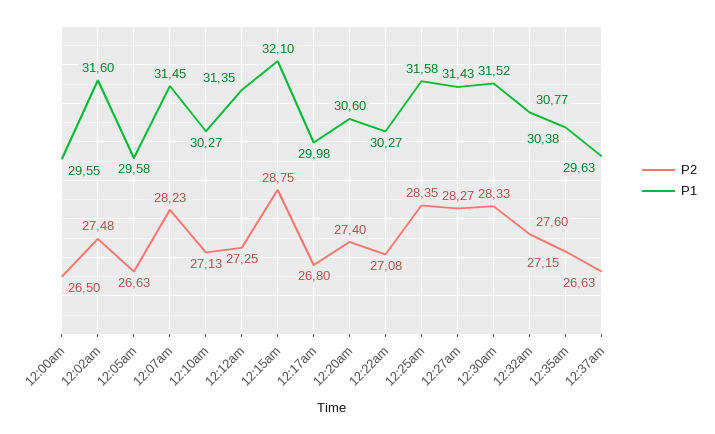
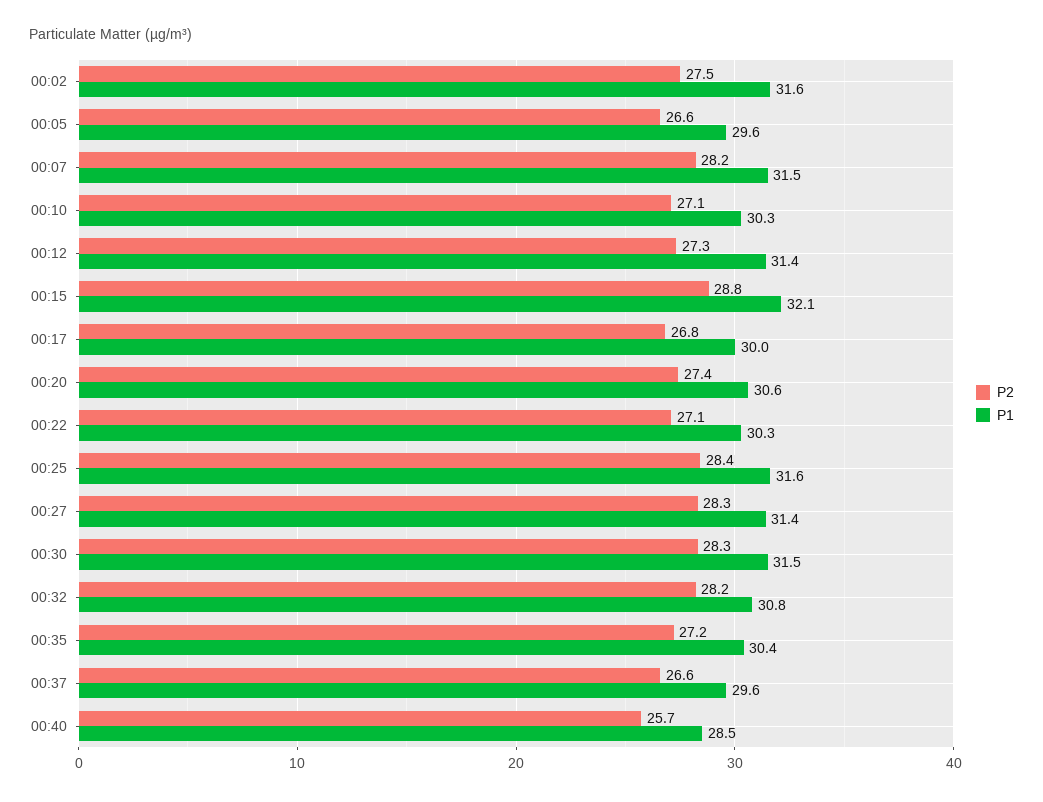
P2, 12:00am: 26.5 -> none
P1, 12:00am: 29.55 -> none
P2, 12:32am: 27.6 -> 28.2
P2, 00:40: none -> 25.7
P1, 00:40: none -> 28.5

